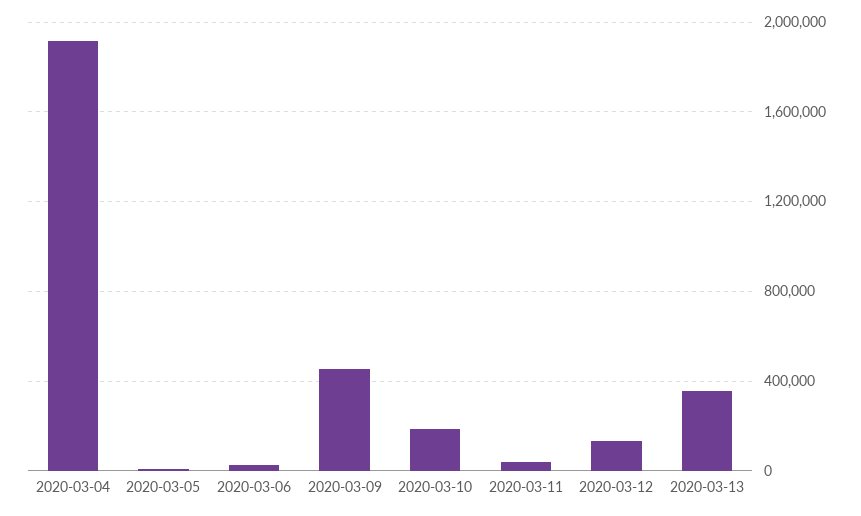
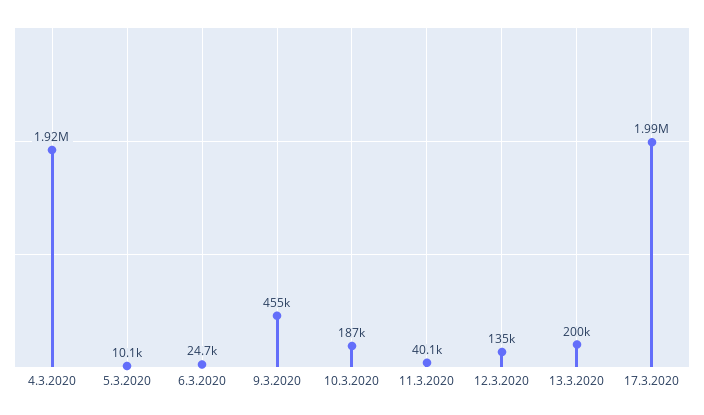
2020-03-13: 350000 -> 200000
17.3.2020: none -> 1990000

